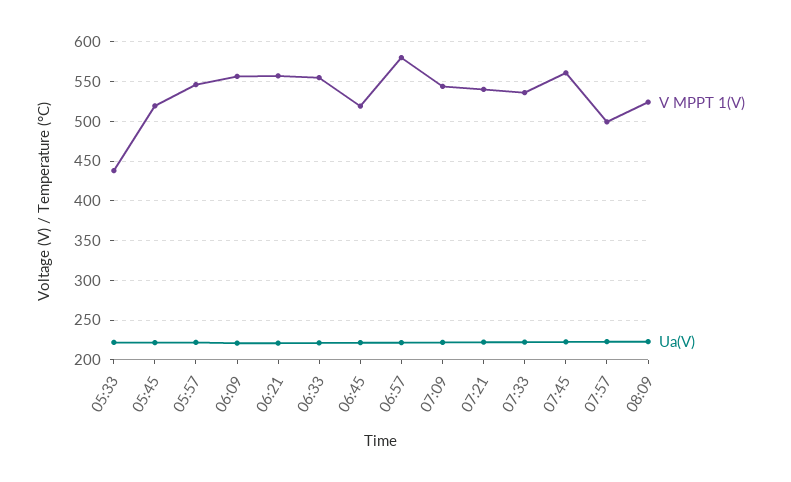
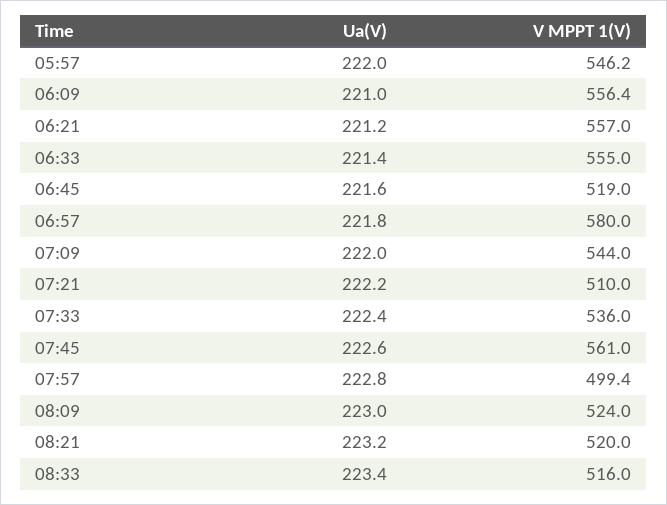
V MPPT 1(V), 05:33: 440 -> none
Ua(V), 05:33: 220 -> none
V MPPT 1(V), 05:45: 520 -> none
Ua(V), 05:45: 220 -> none
V MPPT 1(V), 07:21: 540 -> 510
Ua(V), 08:21: none -> 223.2
V MPPT 1(V), 08:21: none -> 520
Ua(V), 08:33: none -> 223.4
V MPPT 1(V), 08:33: none -> 516

